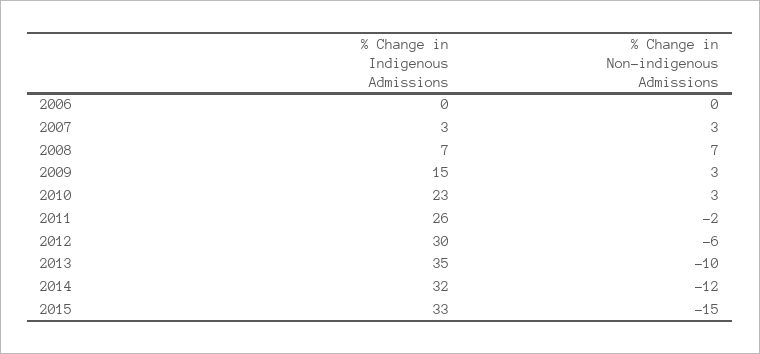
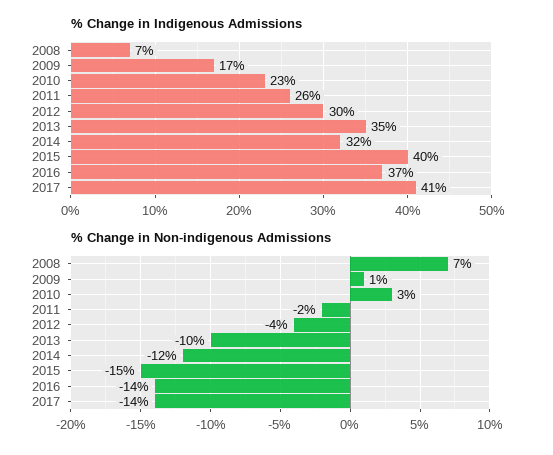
% Change in Indigenous Admissions, 2006: 0 -> none
% Change in Non-indigenous Admissions, 2006: 0 -> none
% Change in Indigenous Admissions, 2007: 3 -> none
% Change in Non-indigenous Admissions, 2007: 3 -> none
% Change in Indigenous Admissions, 2009: 15 -> 17
% Change in Non-indigenous Admissions, 2009: 3 -> 1
% Change in Non-indigenous Admissions, 2012: -6 -> -4
% Change in Indigenous Admissions, 2015: 33 -> 40
% Change in Indigenous Admissions, 2016: none -> 37
% Change in Indigenous Admissions, 2017: none -> 41
% Change in Non-indigenous Admissions, 2016: none -> -14
% Change in Non-indigenous Admissions, 2017: none -> -14

